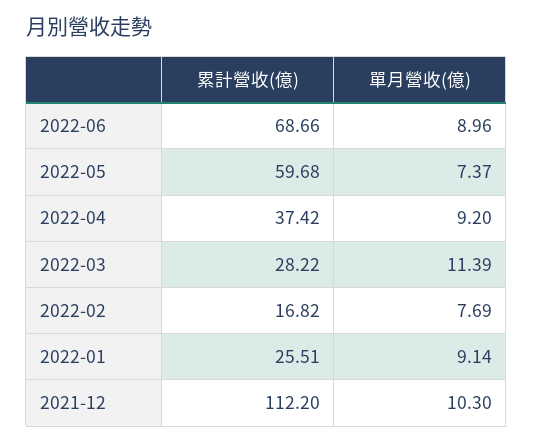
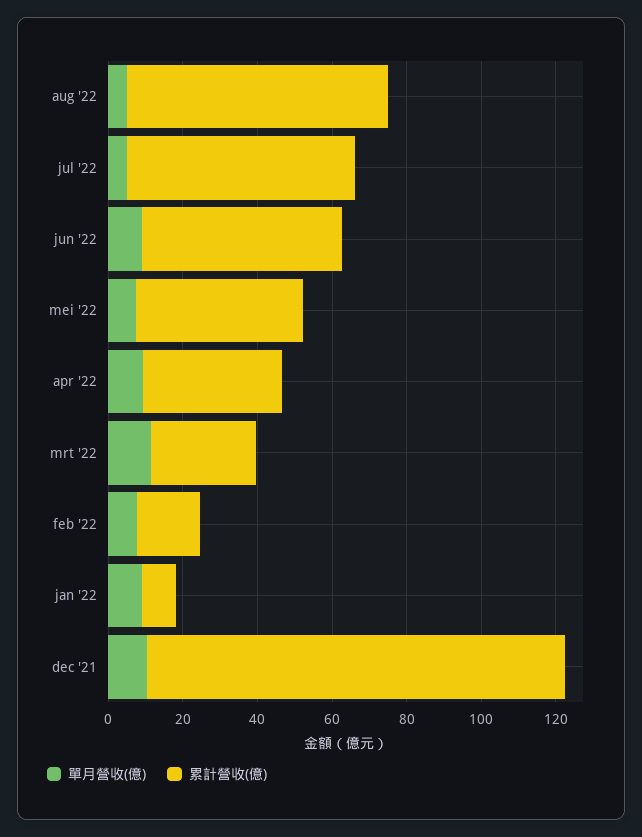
累計營收(億), 2022-06: 68.66 -> 55
累計營收(億), 2022-05: 59.68 -> 45
累計營收(億), 2022-01: 25.51 -> 10
單月營收(億), aug '22: none -> 5
累計營收(億), aug '22: none -> 70
單月營收(億), jul '22: none -> 5
累計營收(億), jul '22: none -> 60

